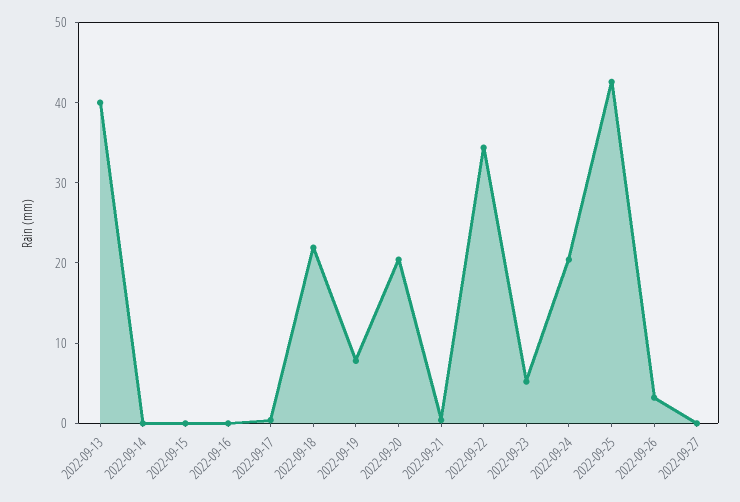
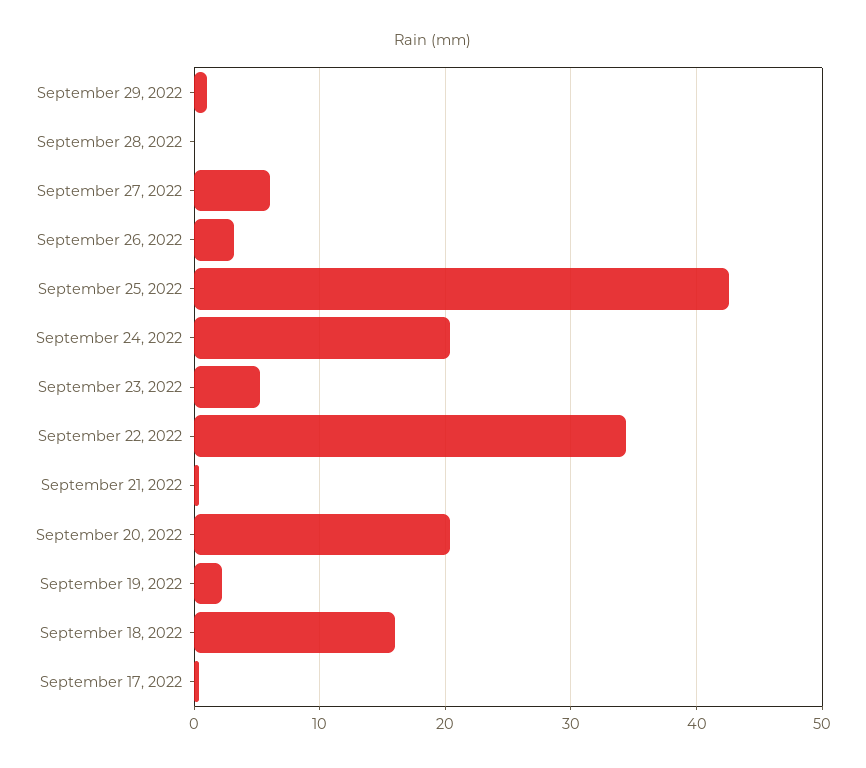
2022-09-13: 40 -> none
2022-09-14: 0 -> none
2022-09-15: 0 -> none
2022-09-16: 0 -> none
2022-09-18: 22 -> 16
2022-09-19: 8 -> 2
2022-09-27: 0 -> 6
September 29, 2022: none -> 1
September 28, 2022: none -> 0

